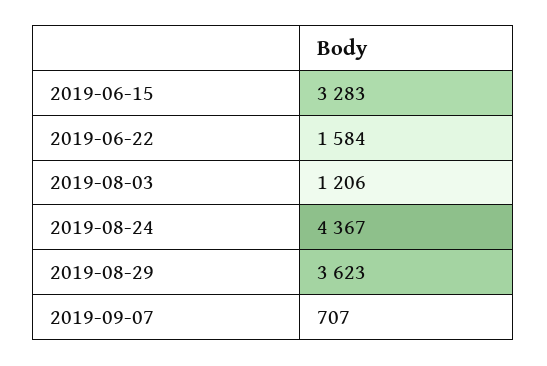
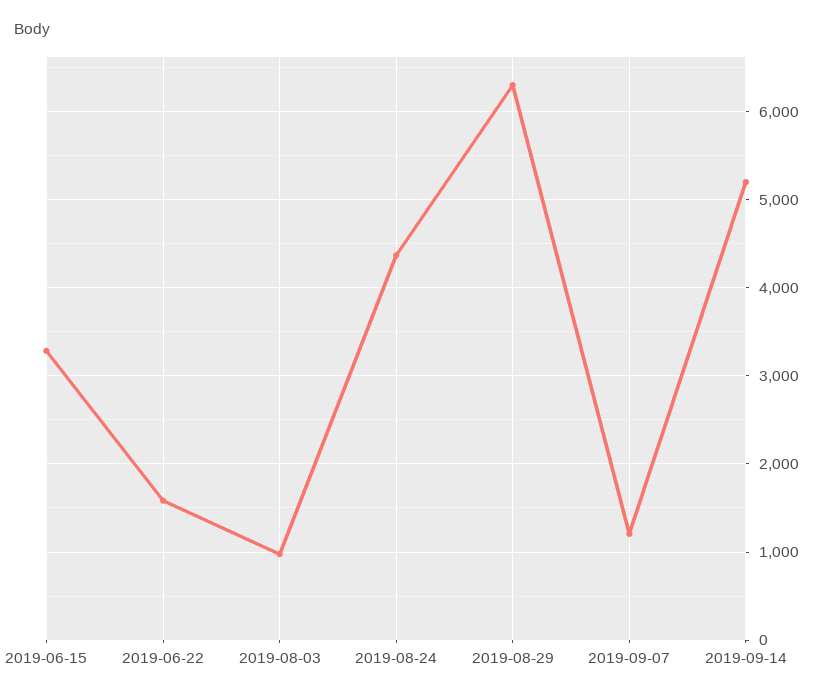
2019-08-03: 1206 -> 1000
2019-08-29: 3623 -> 6300
2019-09-07: 707 -> 1200
2019-09-14: none -> 5200

